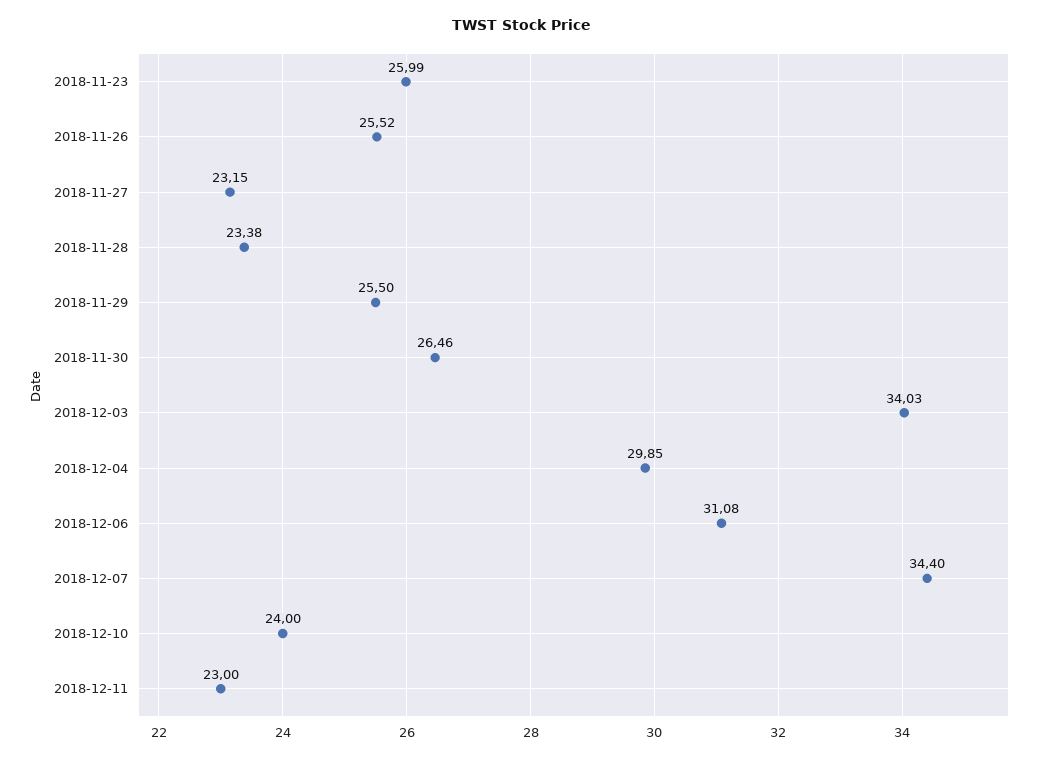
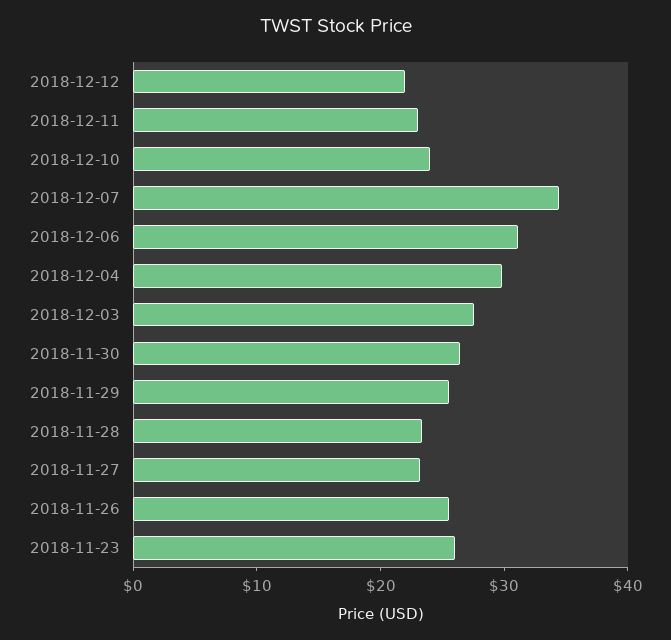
2018-12-03: 34.03 -> 28
2018-12-12: none -> 22

